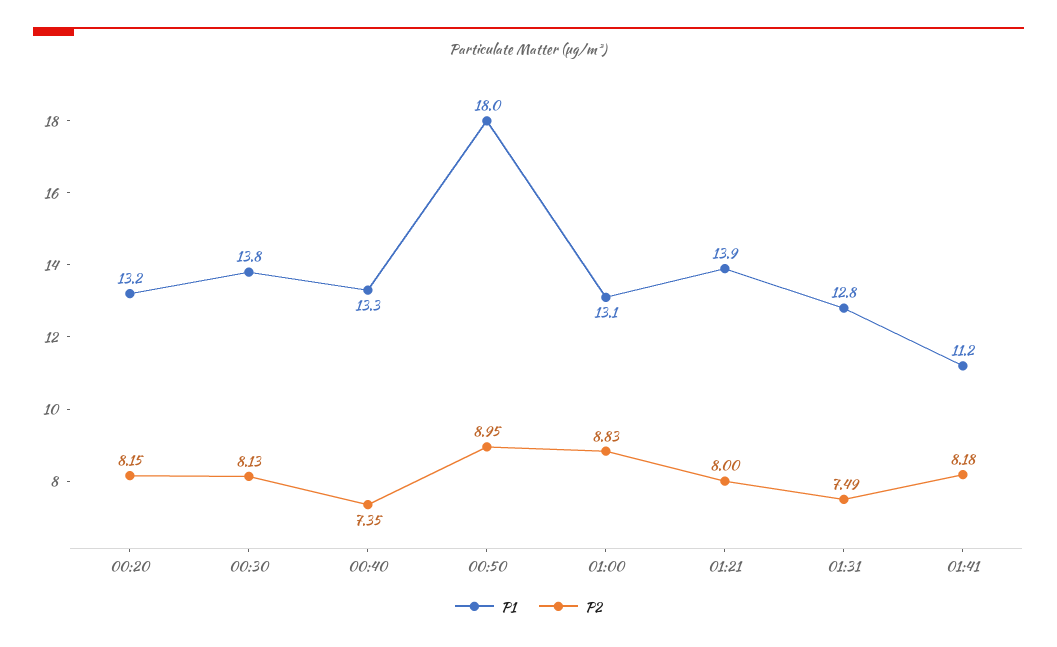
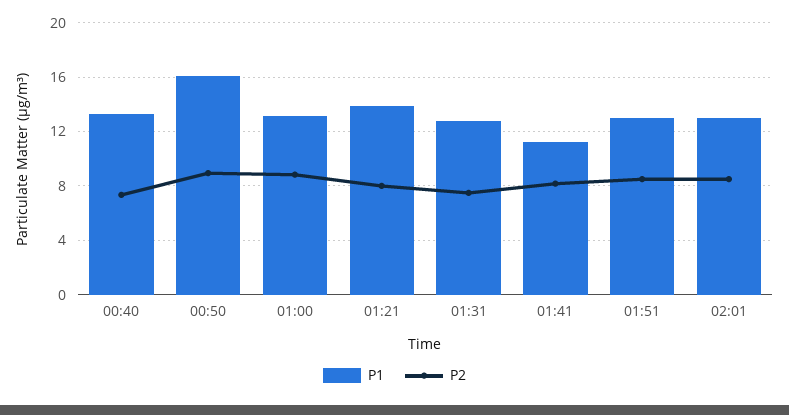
P1, 00:20: 13.2 -> none
P2, 00:20: 8.15 -> none
P1, 00:30: 13.8 -> none
P2, 00:30: 8.13 -> none
P1, 00:50: 18 -> 16
P1, 01:51: none -> 13
P2, 01:51: none -> 8.5
P1, 02:01: none -> 13
P2, 02:01: none -> 8.5

